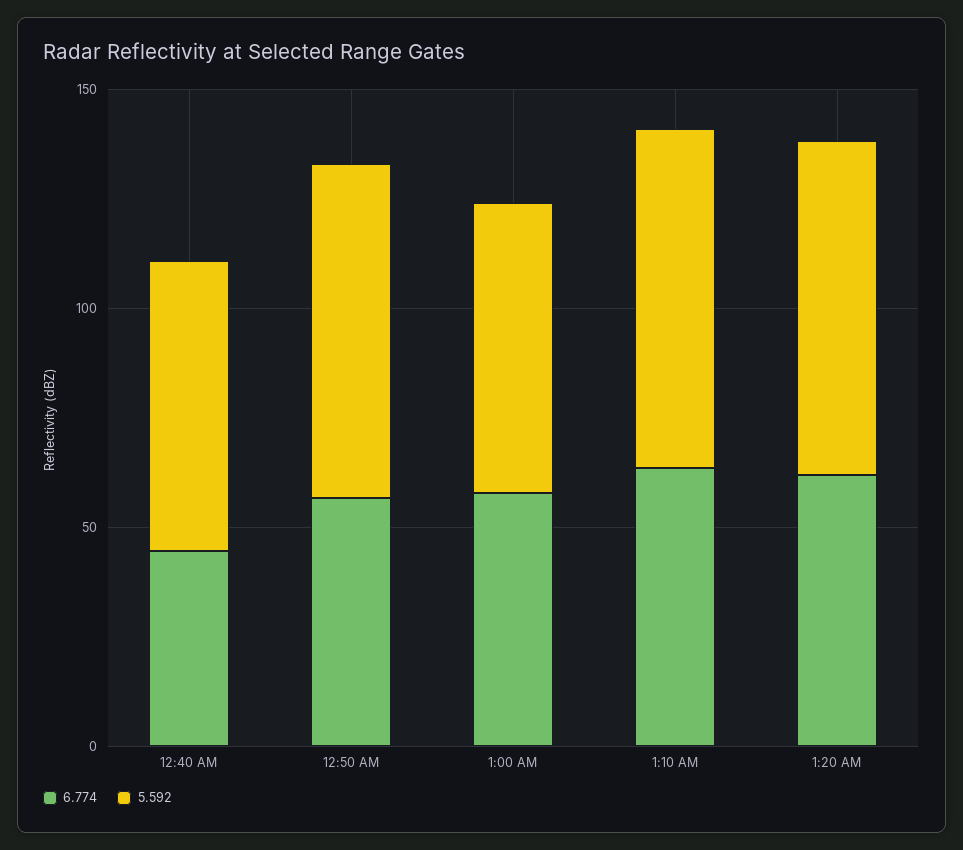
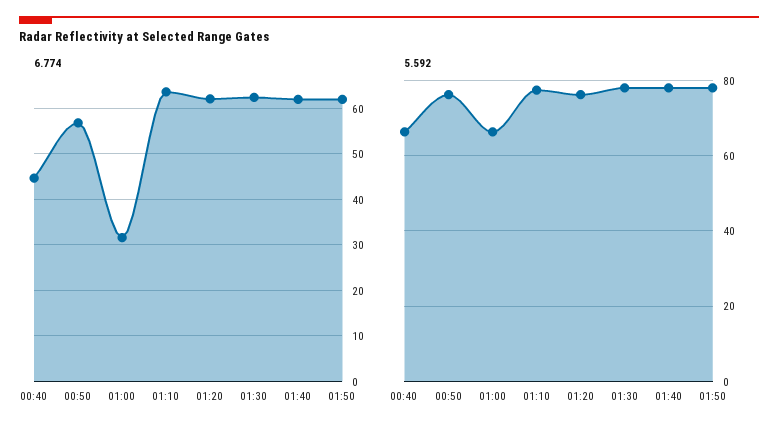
6.774, 1:00 AM: 60 -> 32
6.774, 01:30: none -> 62
6.774, 01:40: none -> 62
6.774, 01:50: none -> 62
5.592, 01:30: none -> 78
5.592, 01:40: none -> 78
5.592, 01:50: none -> 78

